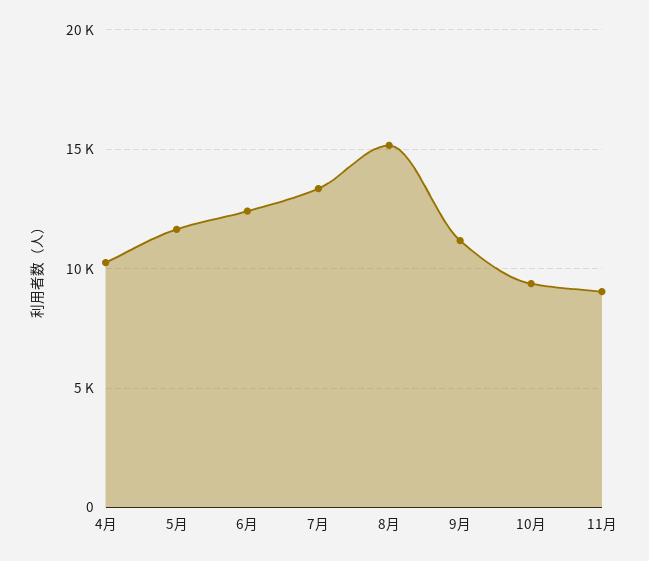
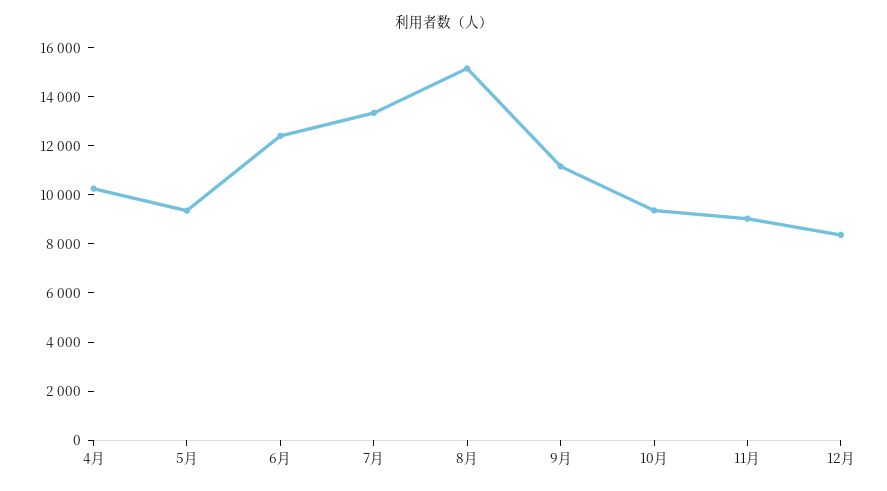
5月: 11500 -> 9500
12月: none -> 8500

